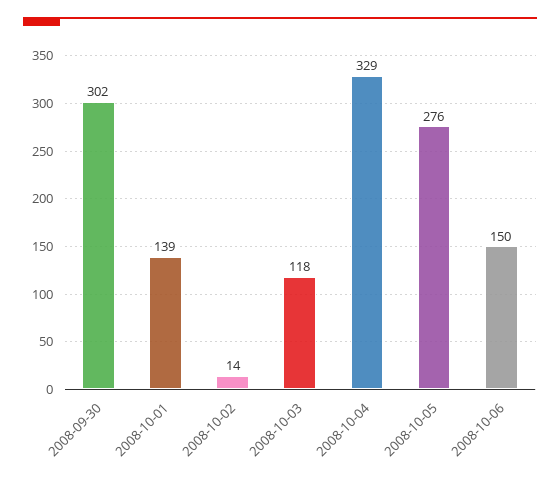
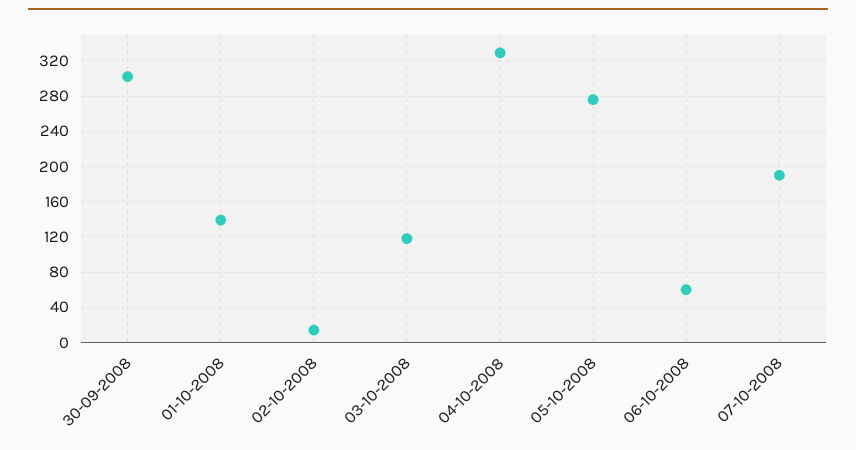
2008-10-06: 150 -> 60
07-10-2008: none -> 190

